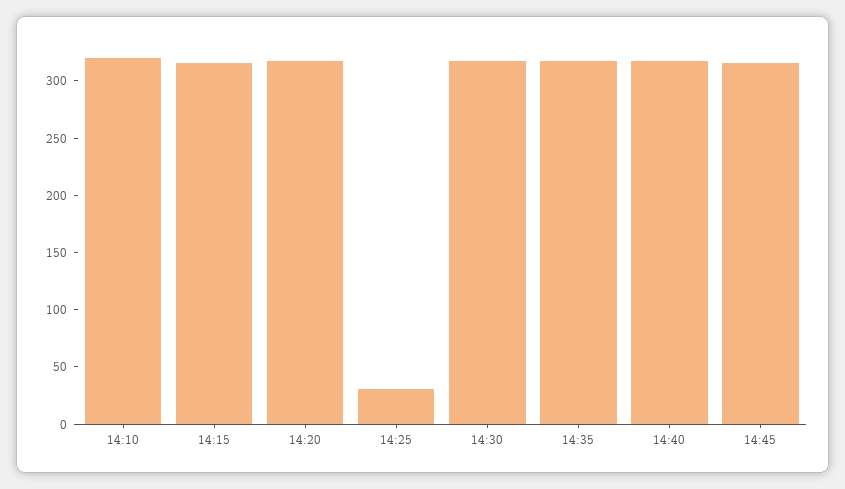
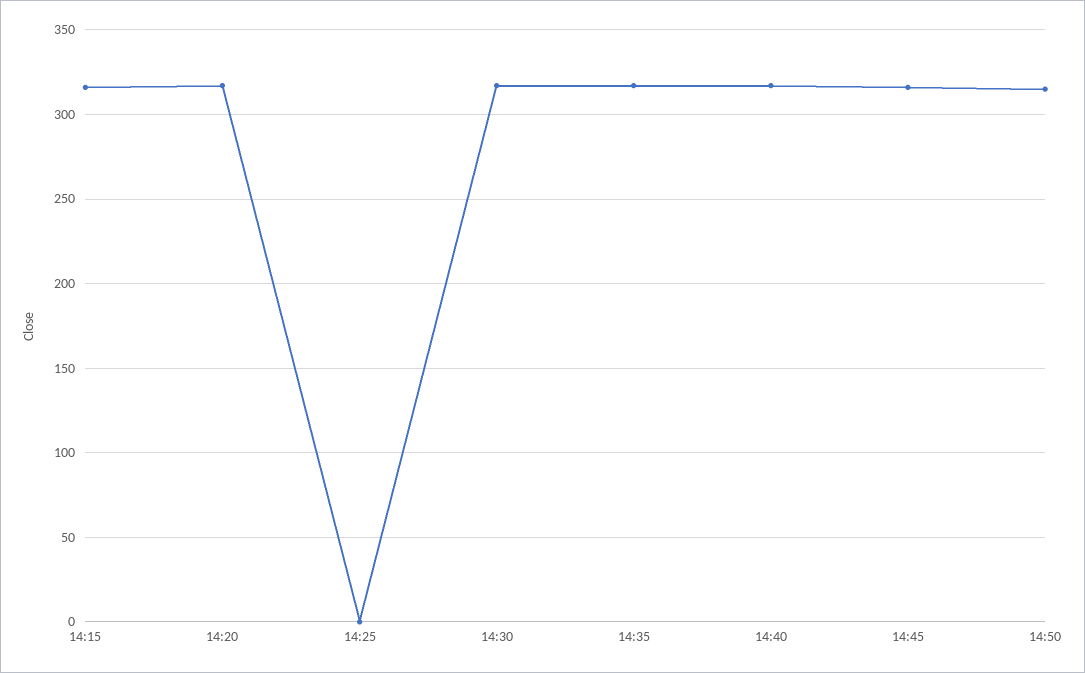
14:10: 320 -> none
14:25: 30 -> 0
14:50: none -> 315

